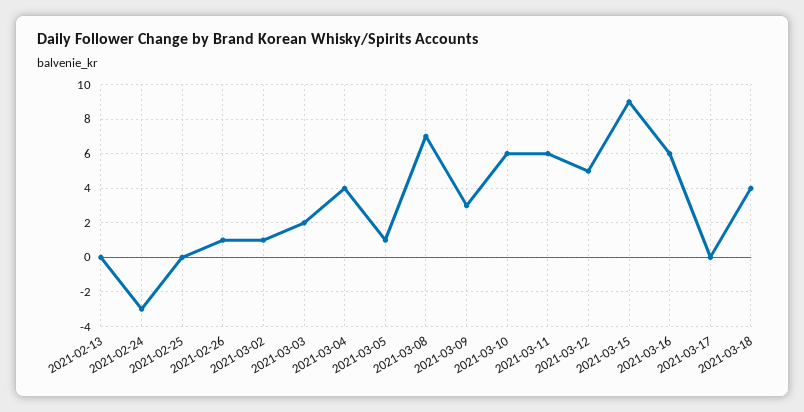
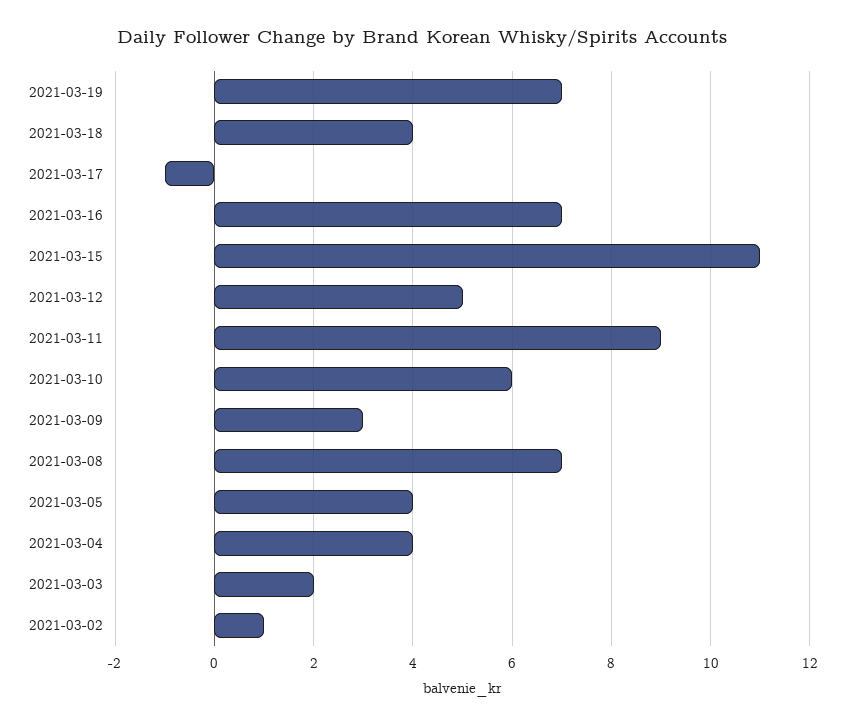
2021-02-13: 0 -> none
2021-02-24: -3 -> none
2021-02-25: 0 -> none
2021-02-26: 1 -> none
2021-03-05: 1 -> 4
2021-03-11: 6 -> 9
2021-03-15: 9 -> 11
2021-03-16: 6 -> 7
2021-03-17: 0 -> -1
2021-03-19: none -> 7

